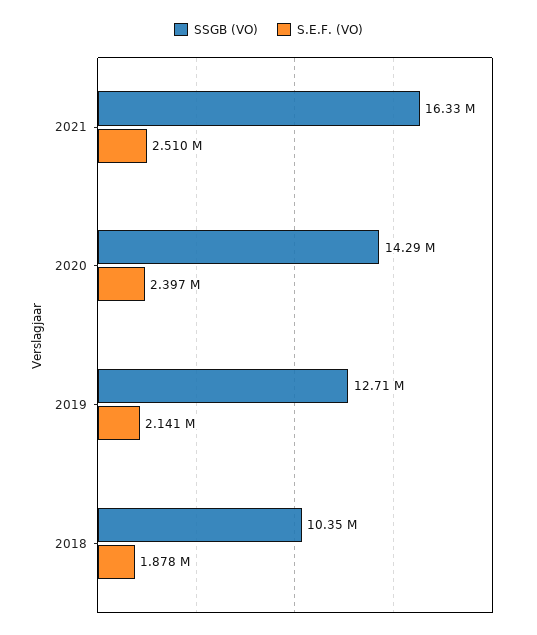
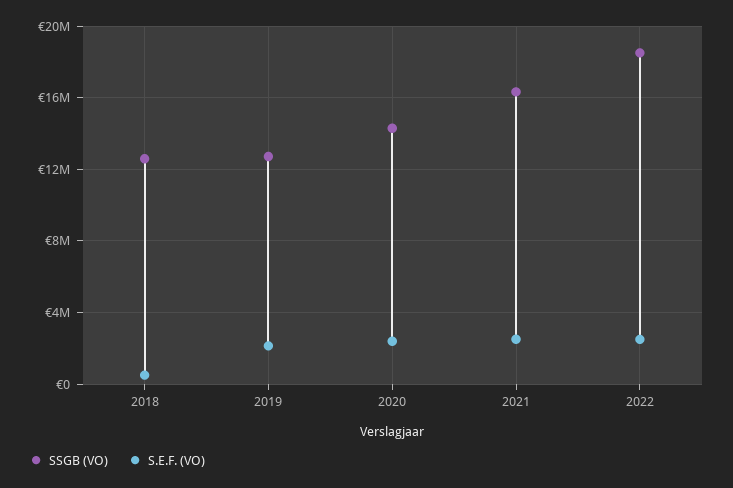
SSGB (VO), 2018: 10350000 -> 12500000
S.E.F. (VO), 2018: 1878000 -> 500000
SSGB (VO), 2022: none -> 18500000
S.E.F. (VO), 2022: none -> 2500000

